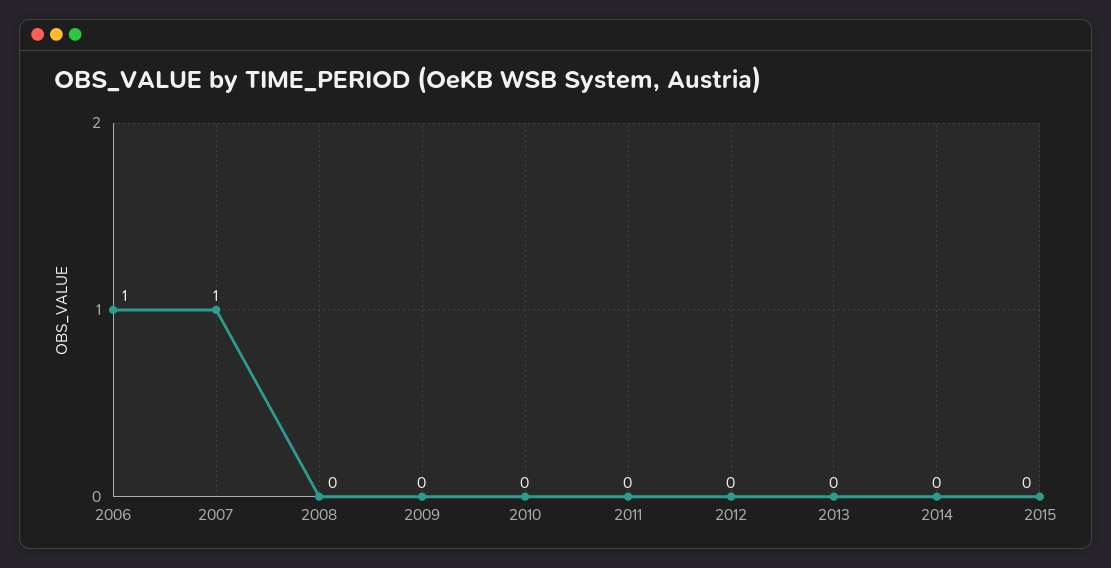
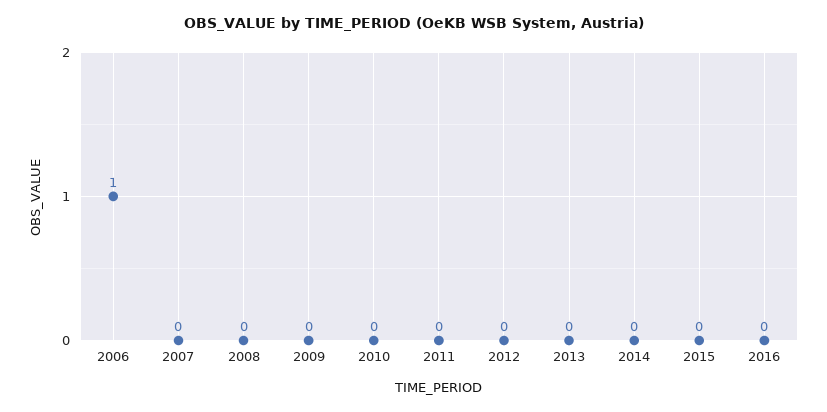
2007: 1 -> 0
2016: none -> 0

